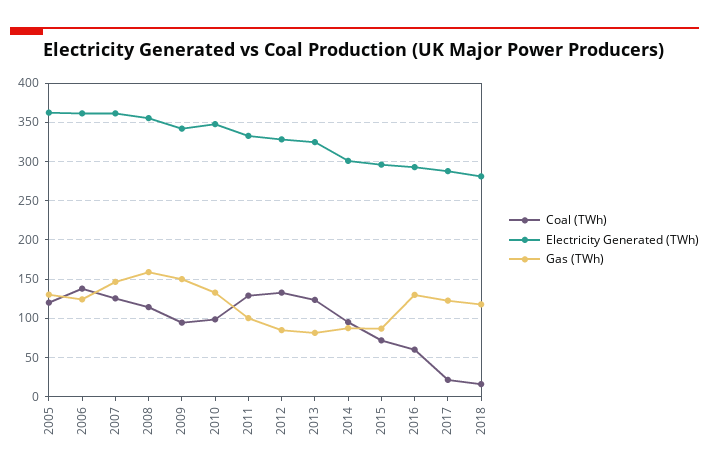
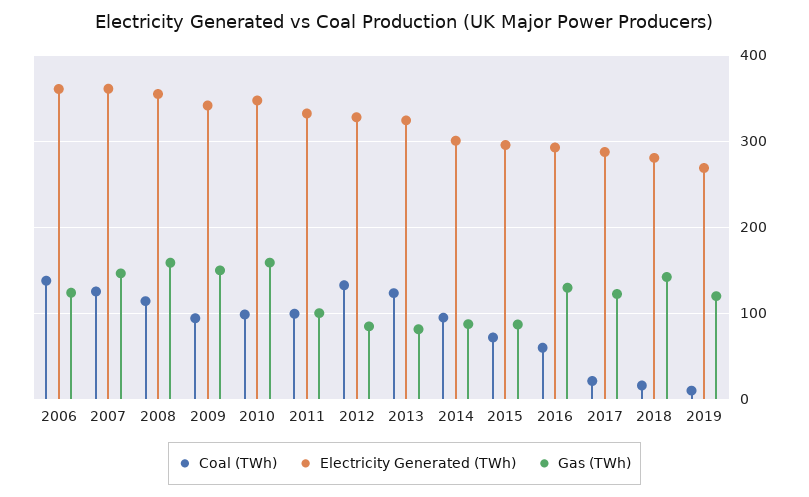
Coal (TWh), 2005: 120 -> none
Electricity Generated (TWh), 2005: 360 -> none
Gas (TWh), 2005: 130 -> none
Gas (TWh), 2010: 130 -> 160
Coal (TWh), 2011: 130 -> 100
Gas (TWh), 2018: 120 -> 140
Coal (TWh), 2019: none -> 10
Electricity Generated (TWh), 2019: none -> 270
Gas (TWh), 2019: none -> 120

